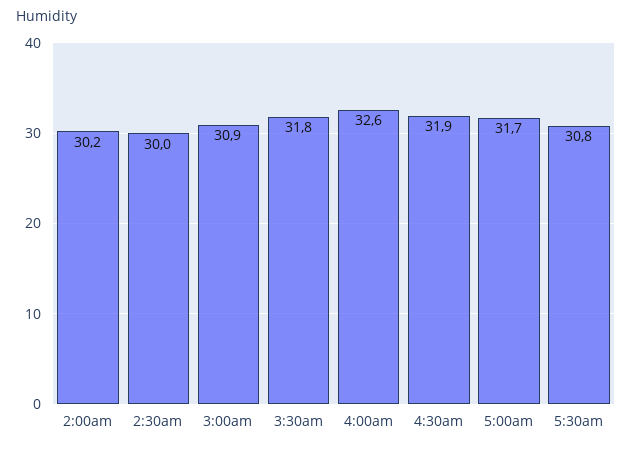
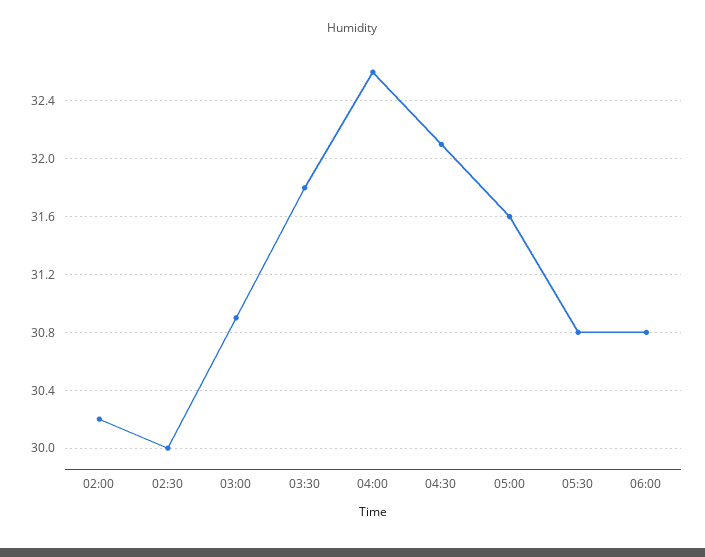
4:30am: 31.9 -> 32.1
5:00am: 31.7 -> 31.6
06:00: none -> 30.8

